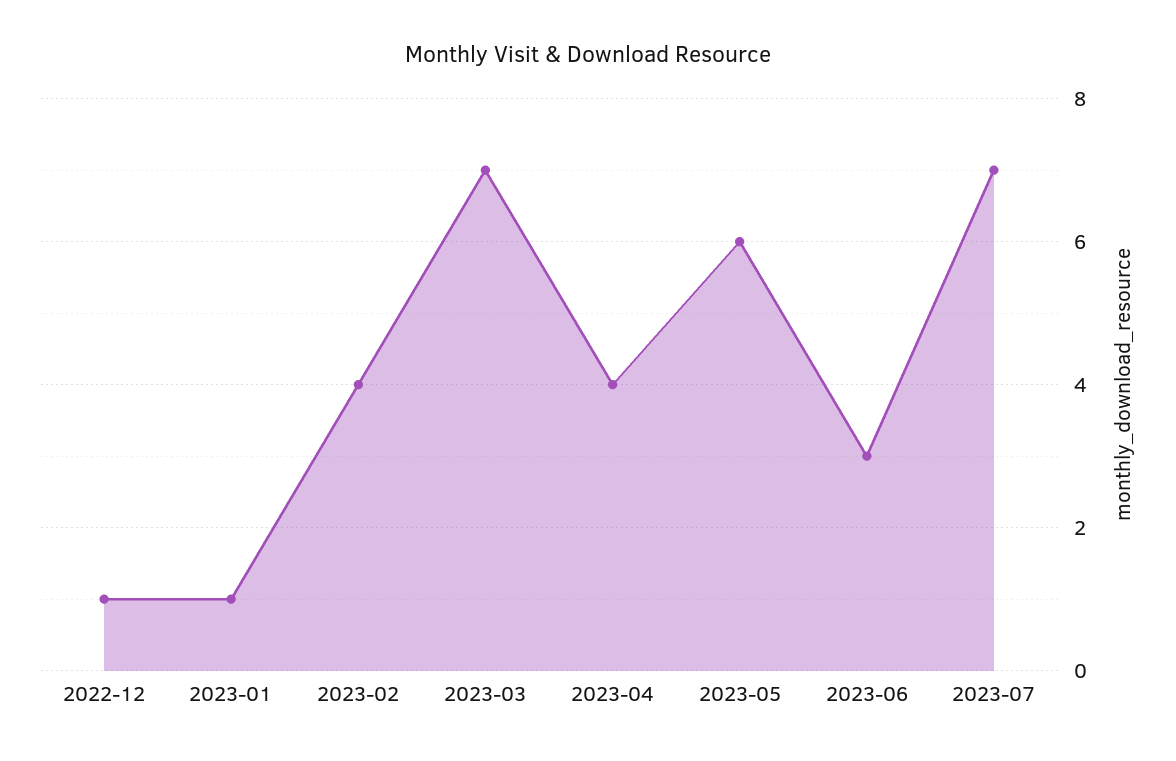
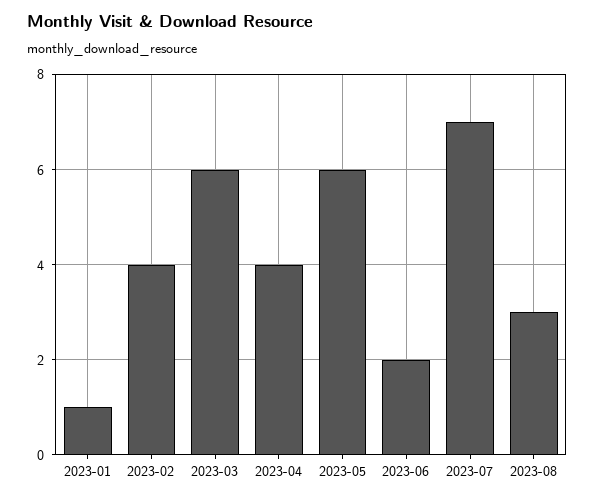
2022-12: 1 -> none
2023-03: 7 -> 6
2023-06: 3 -> 2
2023-08: none -> 3

